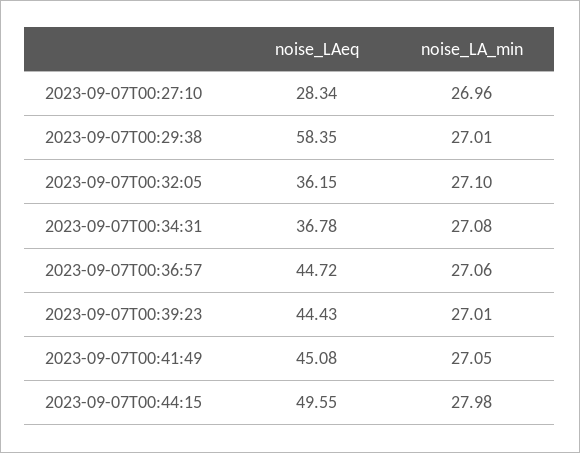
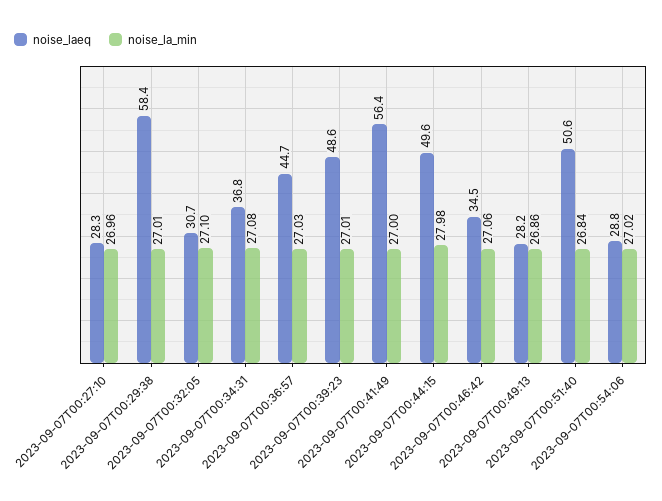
noise_LAeq, 2023-09-07T00:32:05: 36.15 -> 30.7
noise_LA_min, 2023-09-07T00:36:57: 27.06 -> 27.03
noise_LAeq, 2023-09-07T00:39:23: 44.43 -> 48.6
noise_LAeq, 2023-09-07T00:41:49: 45.08 -> 56.4
noise_LA_min, 2023-09-07T00:41:49: 27.05 -> 27
noise_LAeq, 2023-09-07T00:46:42: none -> 34.5
noise_LA_min, 2023-09-07T00:46:42: none -> 27.06
noise_LAeq, 2023-09-07T00:49:13: none -> 28.2
noise_LA_min, 2023-09-07T00:49:13: none -> 26.86
noise_LAeq, 2023-09-07T00:51:40: none -> 50.6
noise_LA_min, 2023-09-07T00:51:40: none -> 26.84
noise_LAeq, 2023-09-07T00:54:06: none -> 28.8
noise_LA_min, 2023-09-07T00:54:06: none -> 27.02

